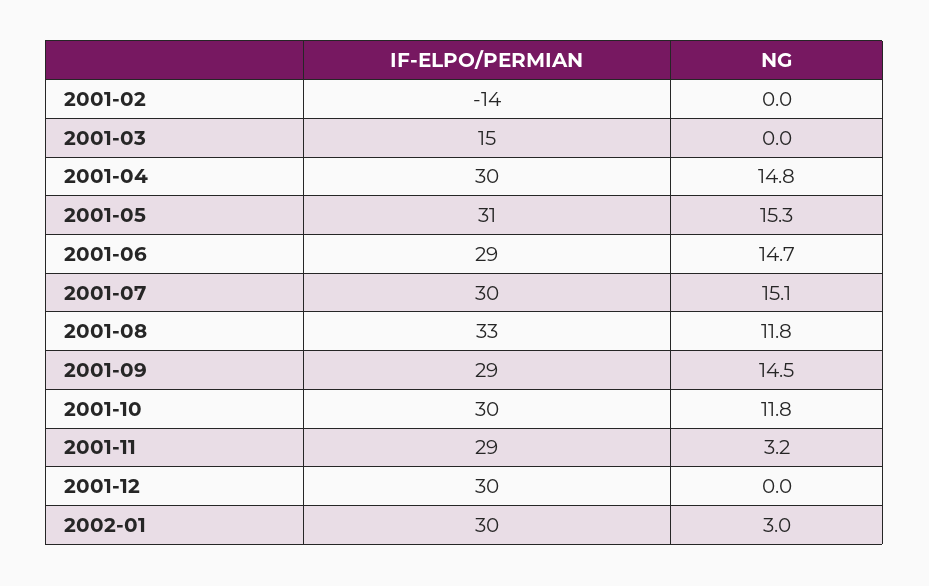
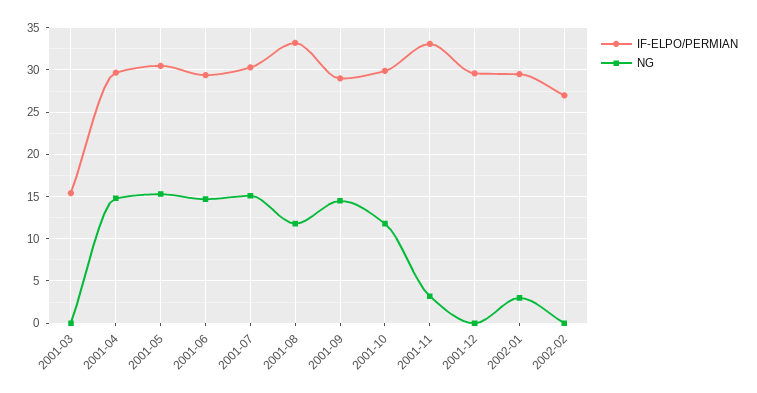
IF-ELPO/PERMIAN, 2001-02: -14 -> none
NG, 2001-02: 0 -> none
IF-ELPO/PERMIAN, 2001-11: 29 -> 33
IF-ELPO/PERMIAN, 2002-02: none -> 27
NG, 2002-02: none -> 0

